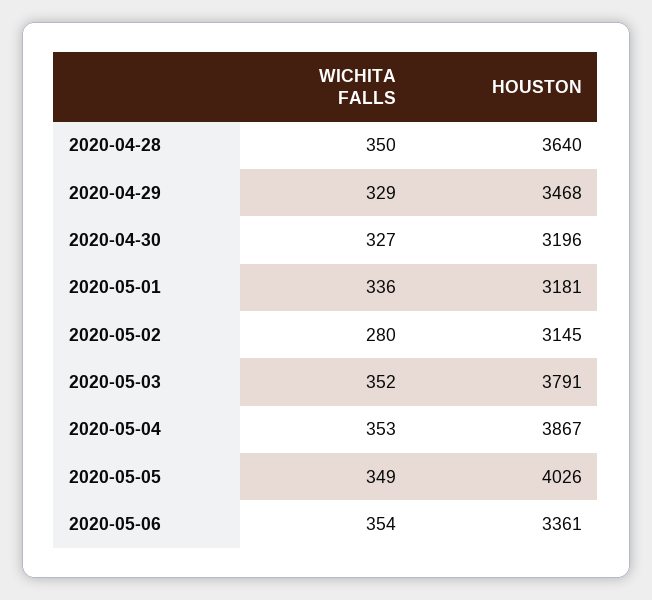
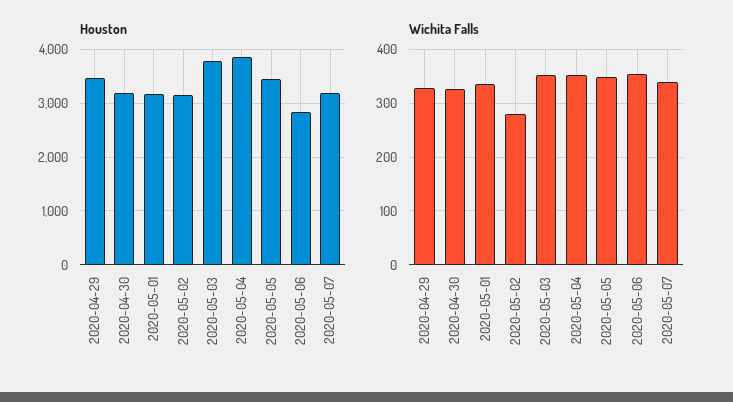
WICHITA FALLS, 2020-04-28: 350 -> none
HOUSTON, 2020-04-28: 3640 -> none
HOUSTON, 2020-05-05: 4026 -> 3400
HOUSTON, 2020-05-06: 3361 -> 2800
HOUSTON, 2020-05-07: none -> 3200
WICHITA FALLS, 2020-05-07: none -> 340

